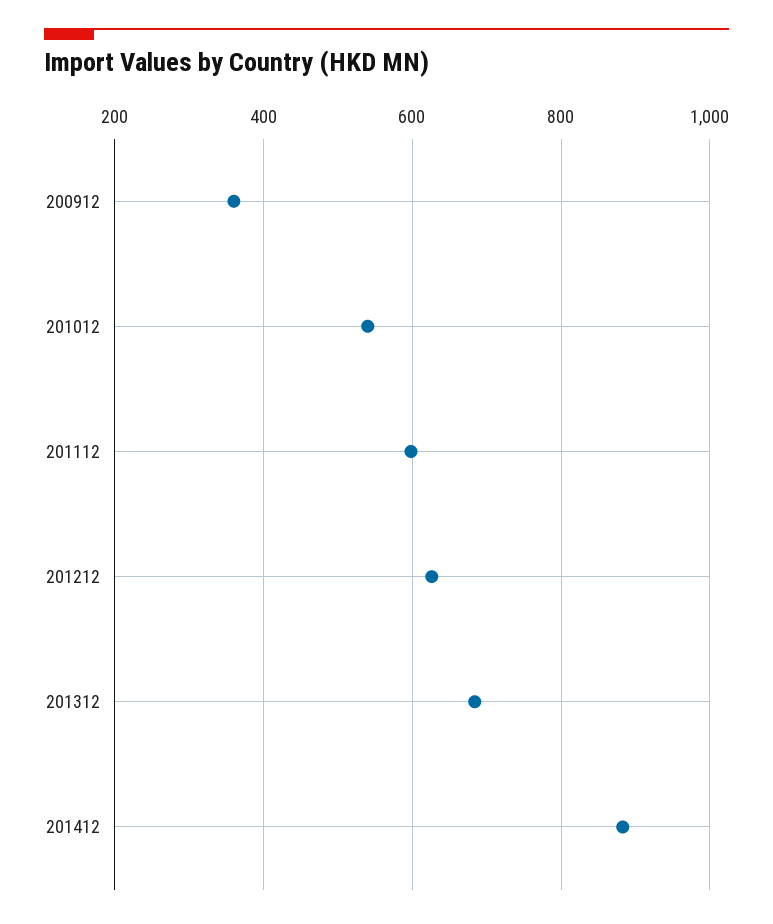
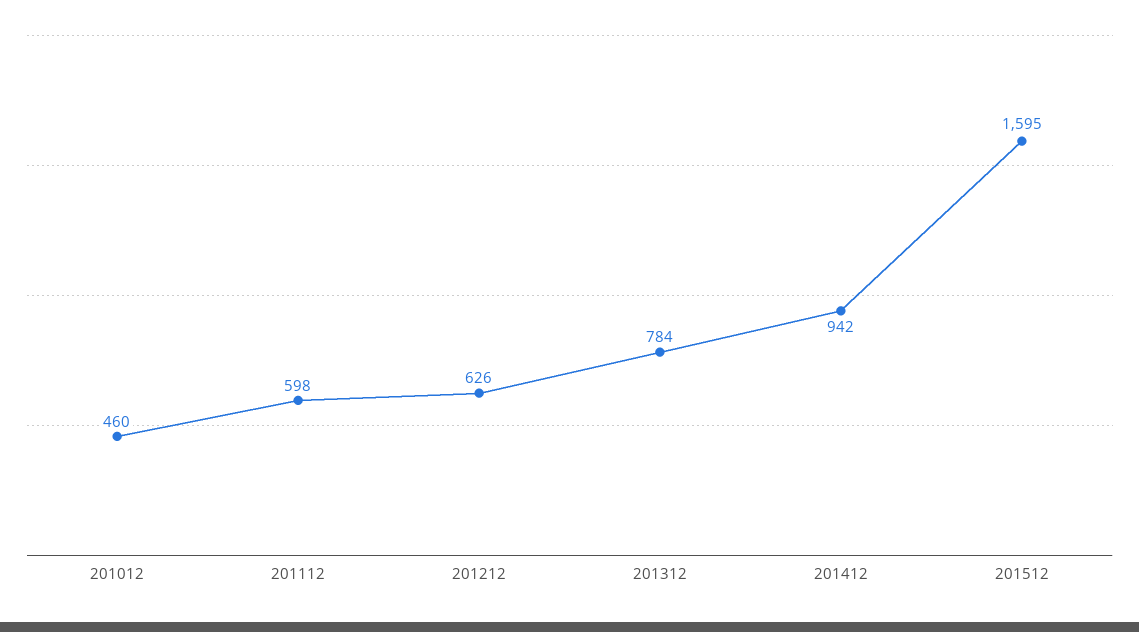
200912: 360 -> none
201012: 540 -> 460
201312: 680 -> 784
201412: 880 -> 942
201512: none -> 1595

